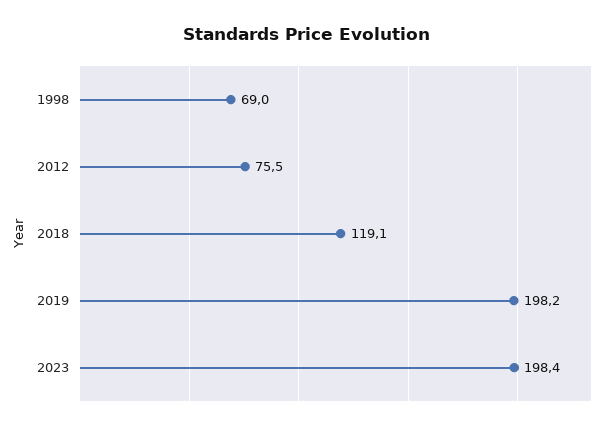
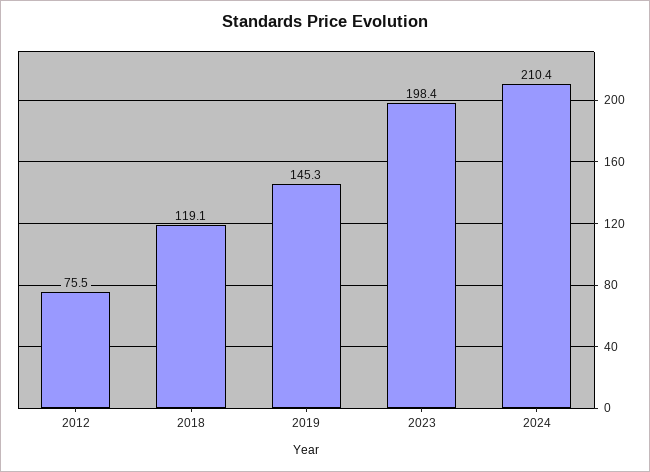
1998: 69 -> none
2019: 198.2 -> 145.3
2024: none -> 210.4

